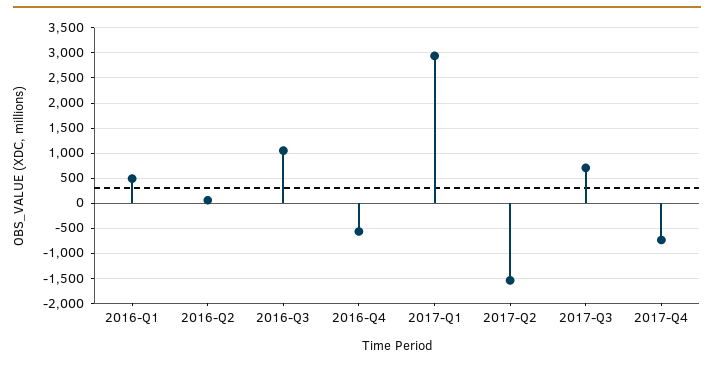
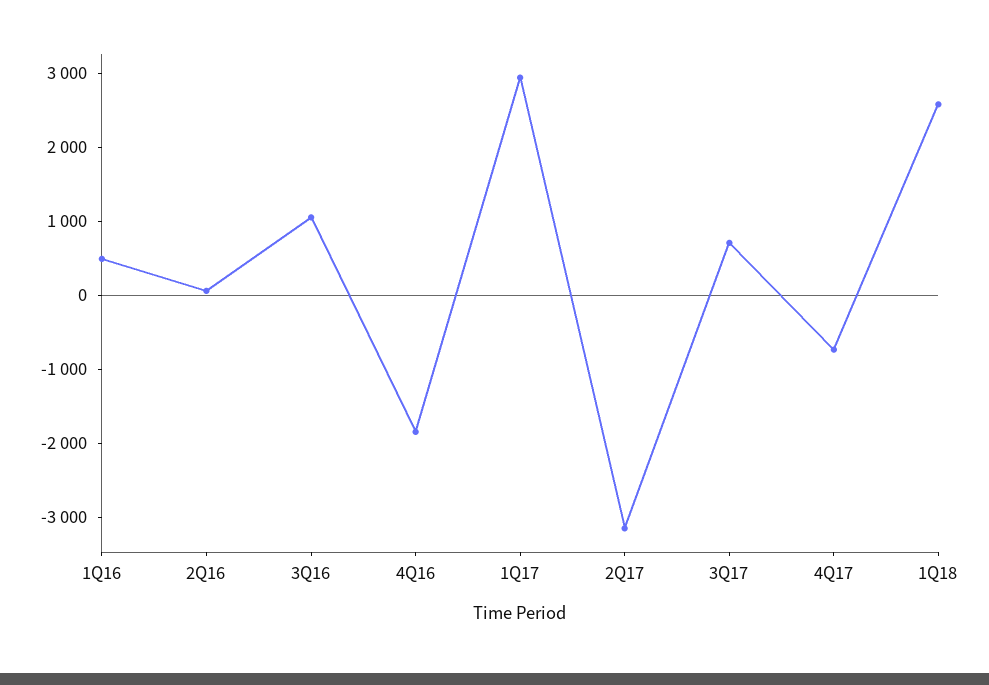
2016-Q4: -500 -> -1800
2017-Q2: -1500 -> -3200
1Q18: none -> 2600

